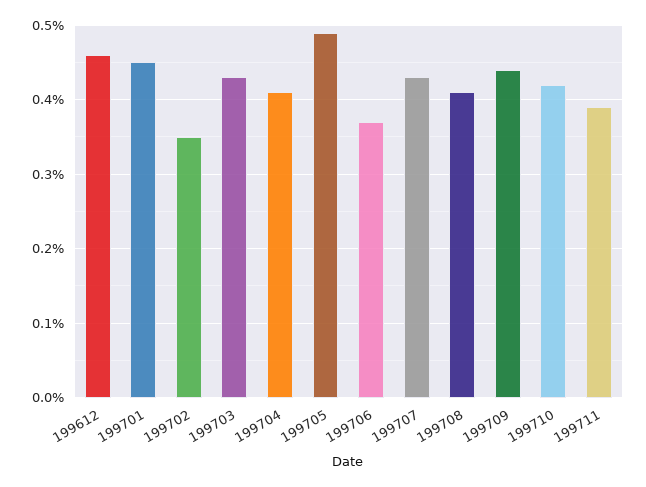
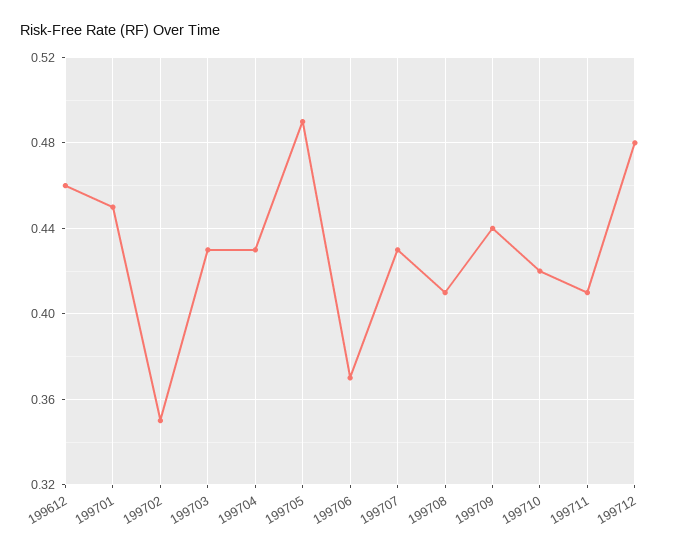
199704: 0.41 -> 0.43
199711: 0.39 -> 0.41
199712: none -> 0.48

